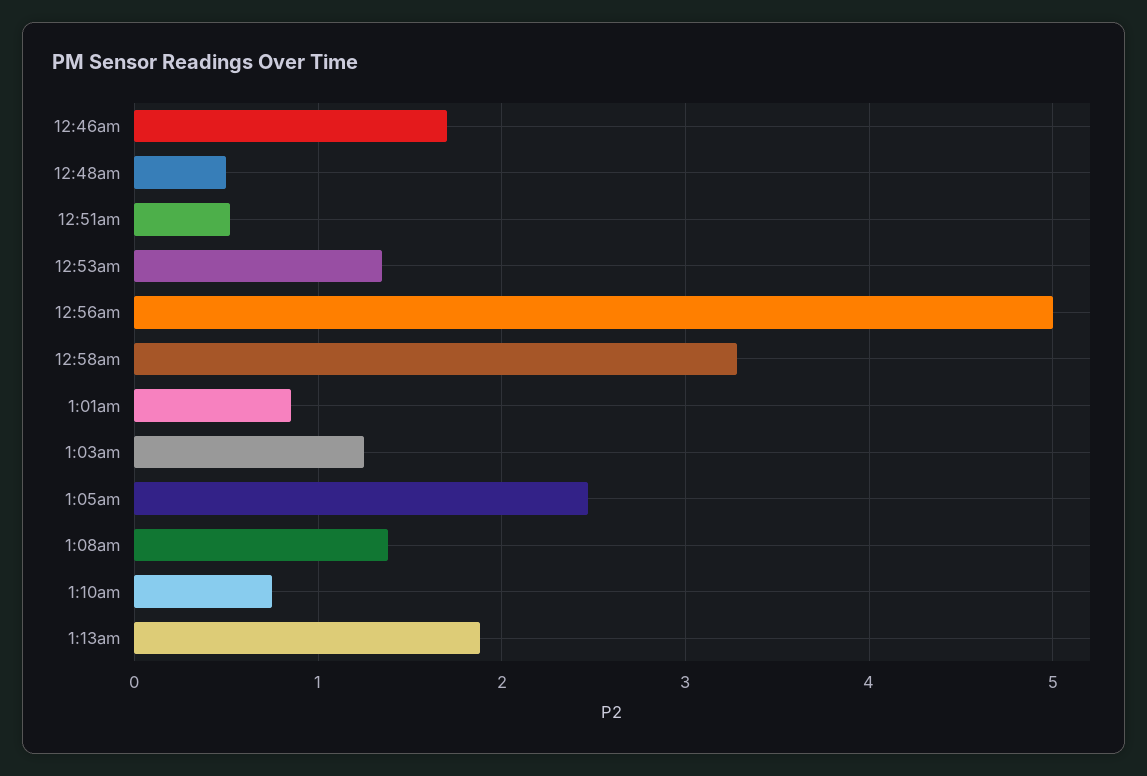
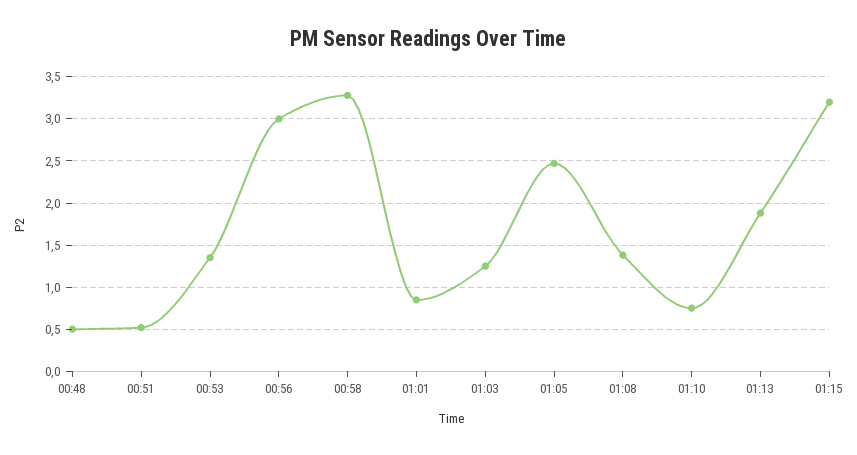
12:46am: 1.7 -> none
12:56am: 5 -> 3
01:15: none -> 3.2

